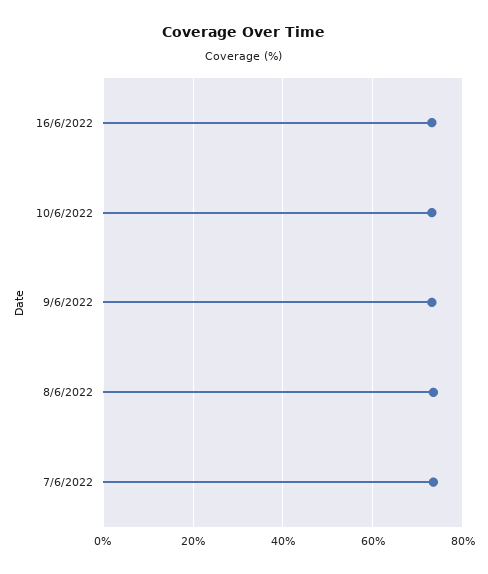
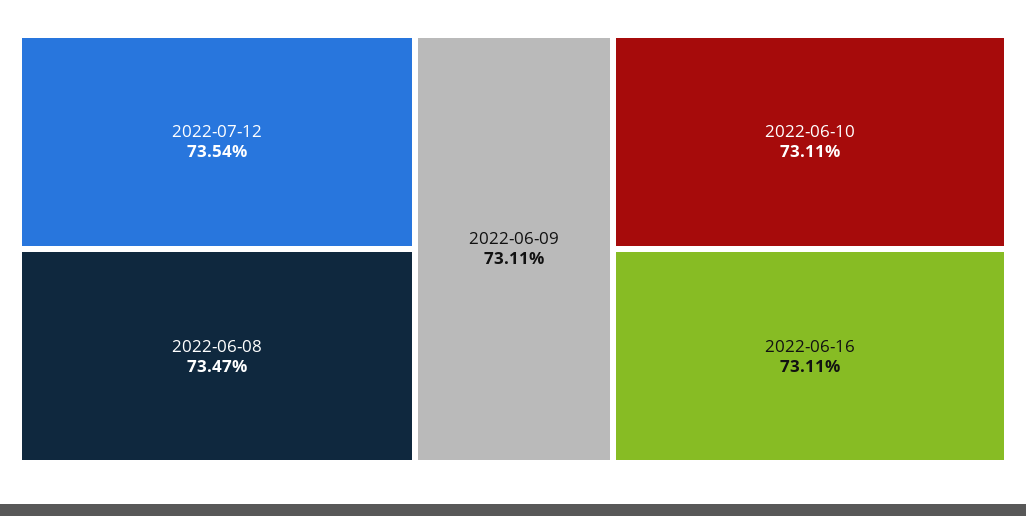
7/6/2022: 74 -> none
2022-07-12: none -> 73.54

